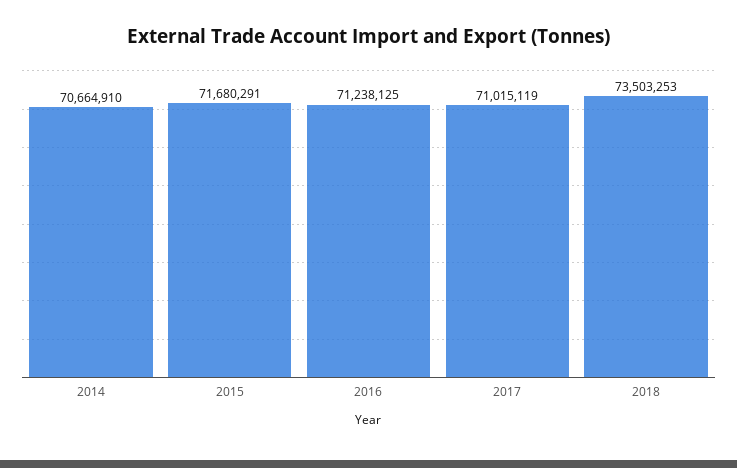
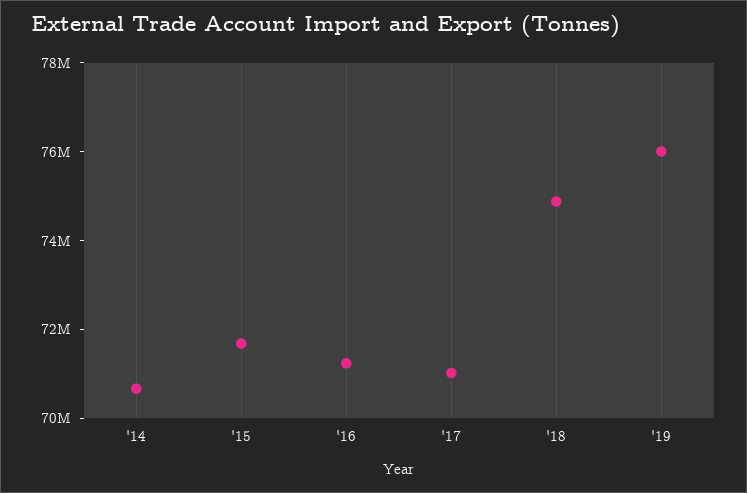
2018: 73503253 -> 75000000
'19: none -> 76000000

